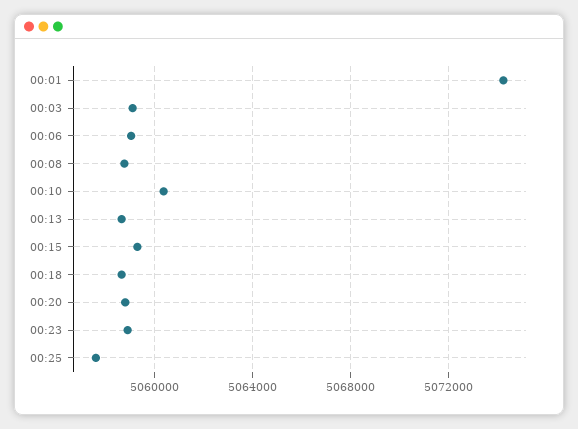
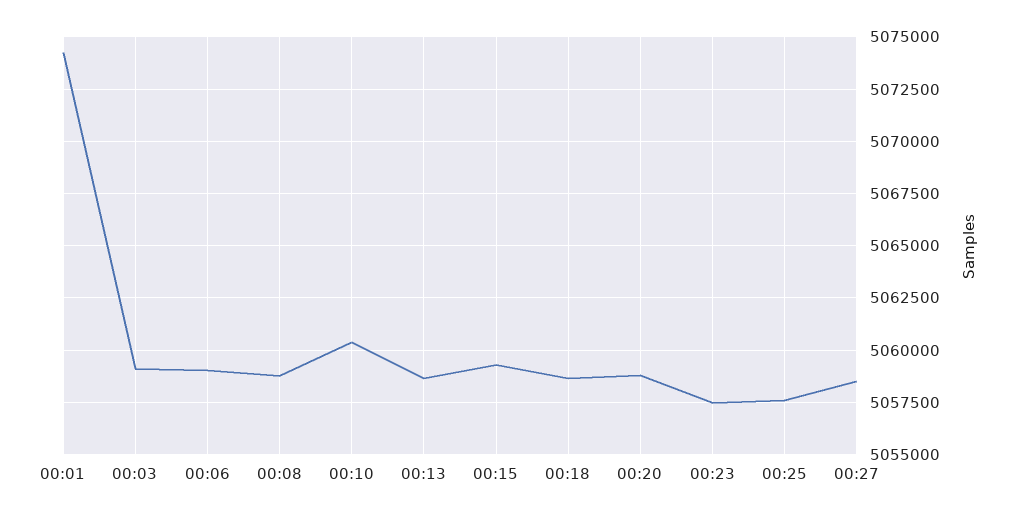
00:23: 5059000 -> 5057500
00:27: none -> 5058500

